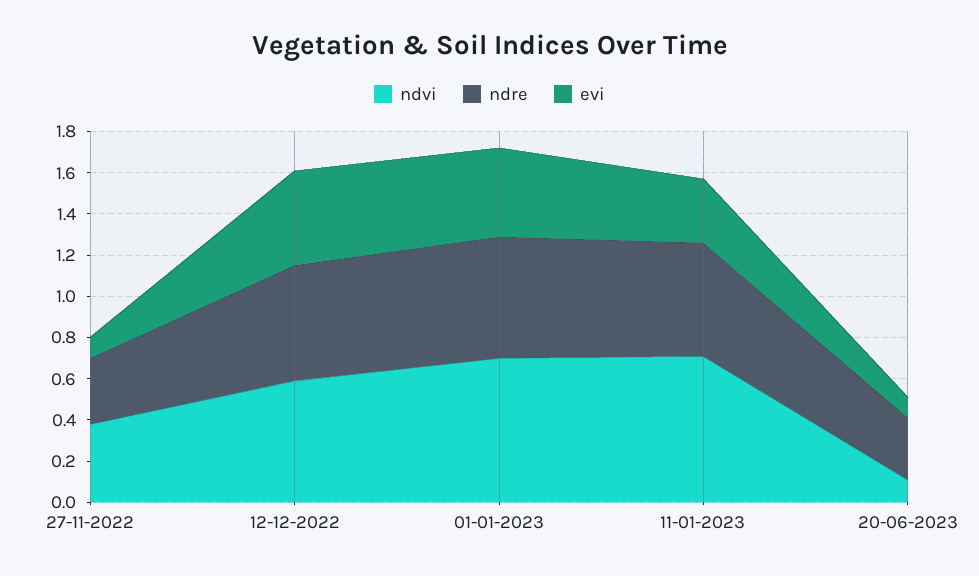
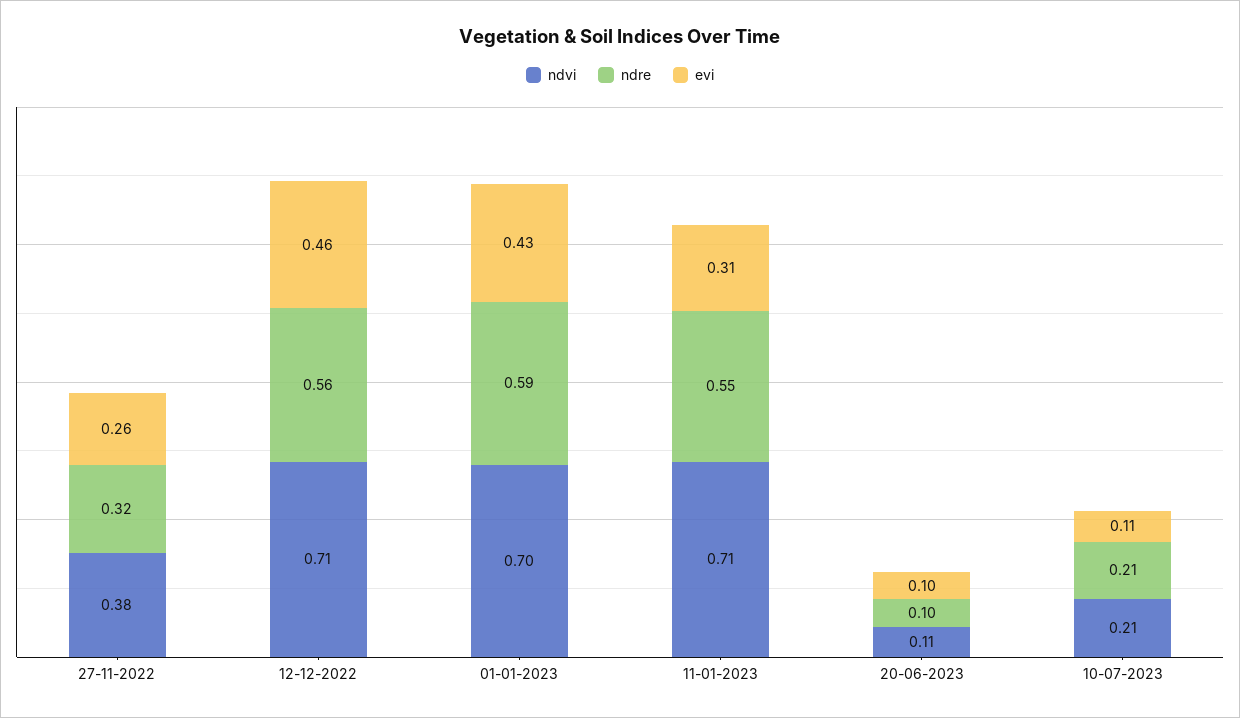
evi, 27-11-2022: 0.1 -> 0.26
ndvi, 12-12-2022: 0.6 -> 0.71
ndre, 20-06-2023: 0.3 -> 0.1
ndvi, 10-07-2023: none -> 0.21
ndre, 10-07-2023: none -> 0.21
evi, 10-07-2023: none -> 0.11

